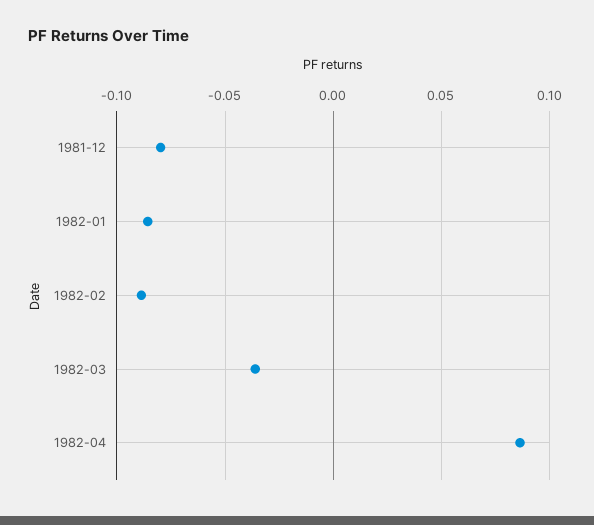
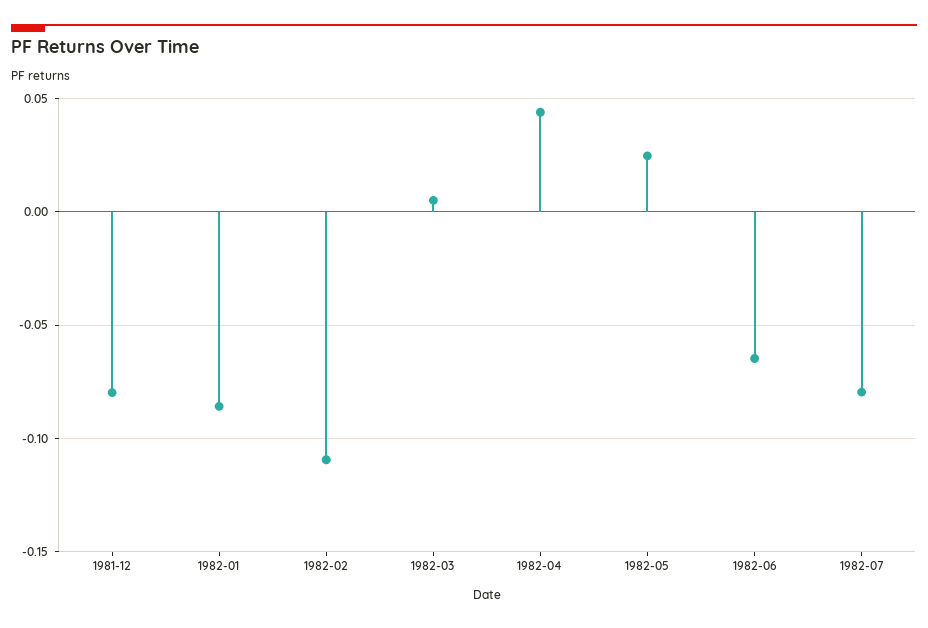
1982-02: -0.09 -> -0.11
1982-03: -0.035 -> 0.005
1982-04: 0.085 -> 0.045
1982-05: none -> 0.025
1982-06: none -> -0.065
1982-07: none -> -0.08

